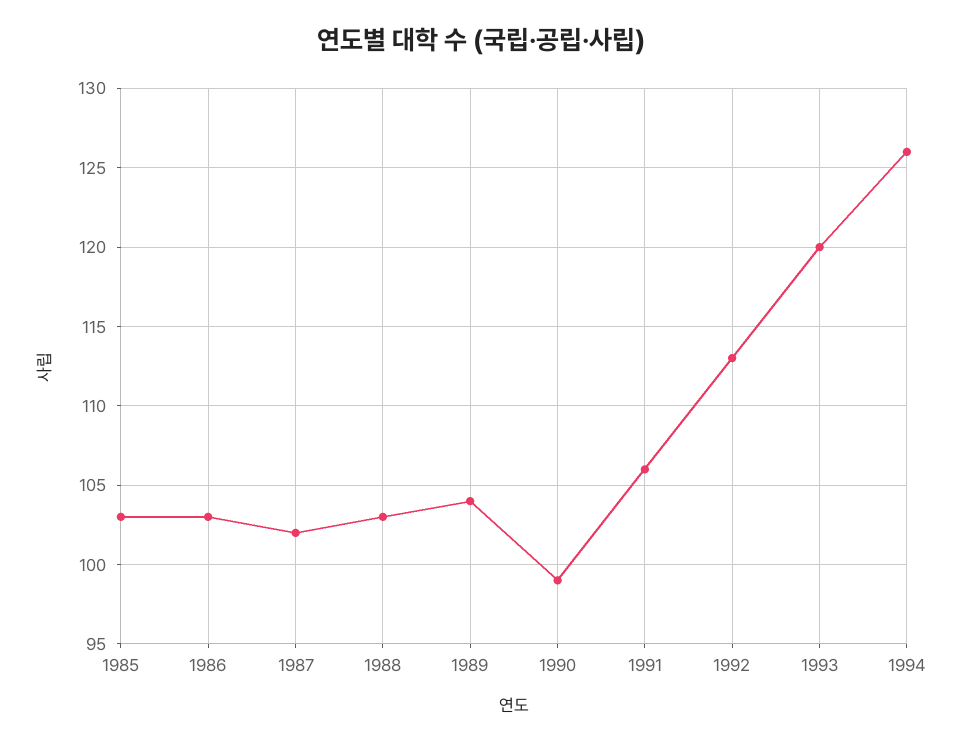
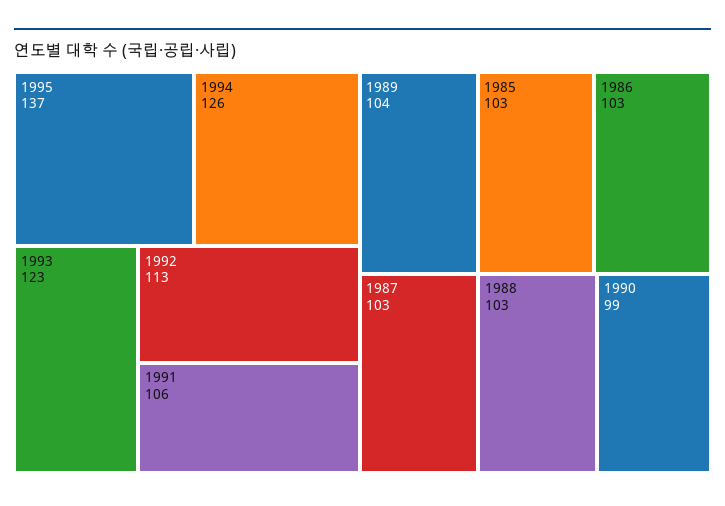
1987: 102 -> 103
1993: 120 -> 123
1995: none -> 137

